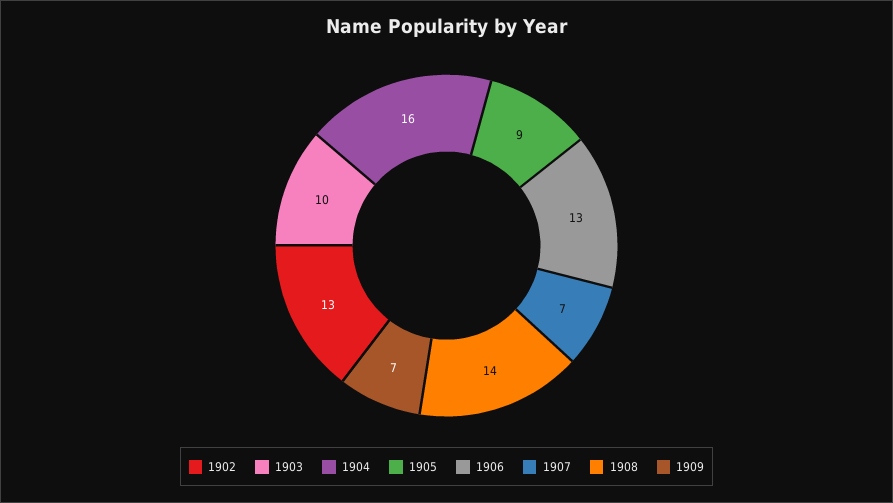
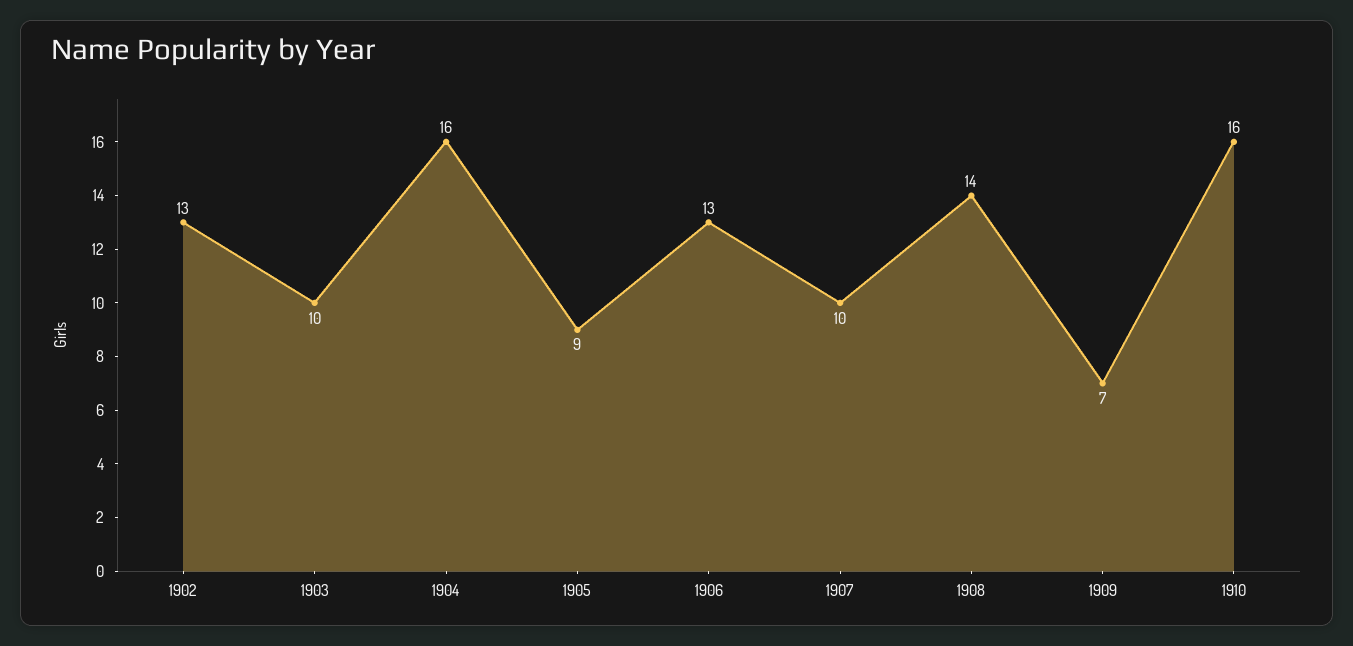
1907: 7 -> 10
1910: none -> 16

